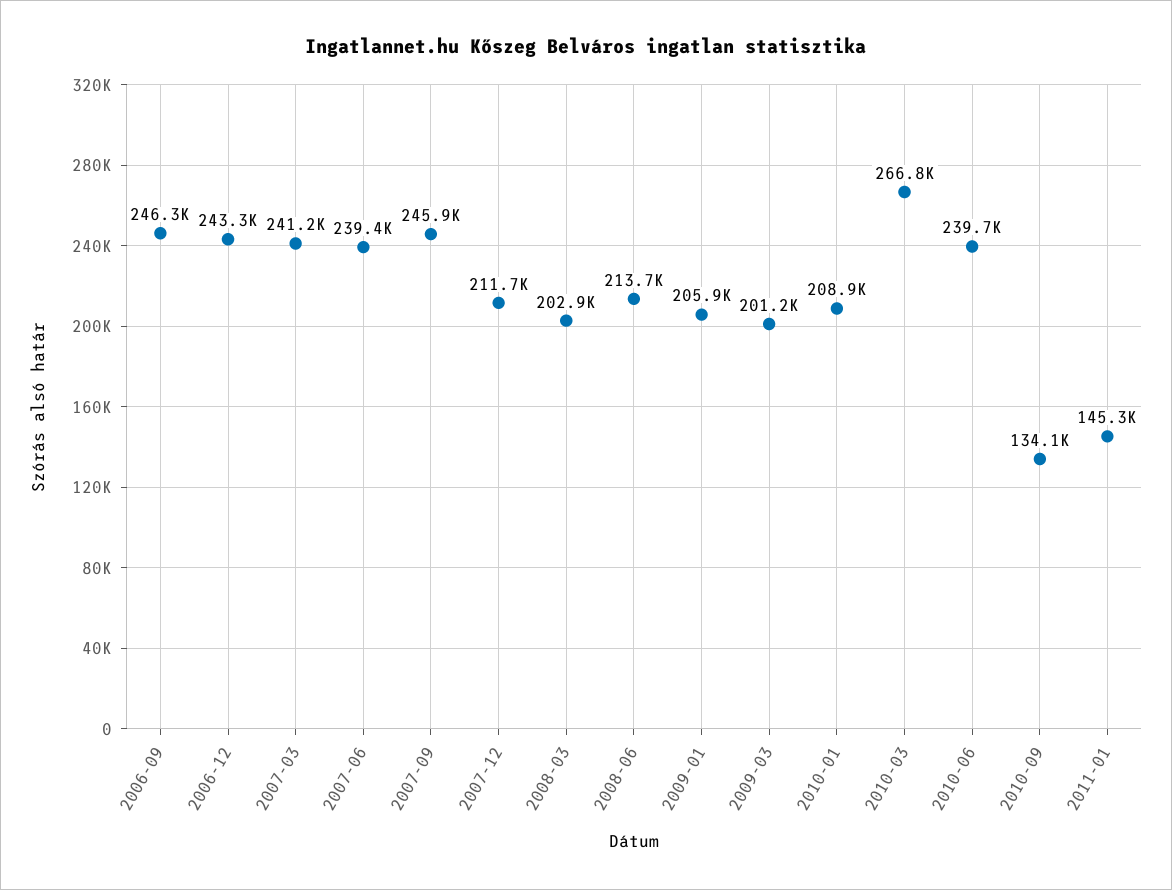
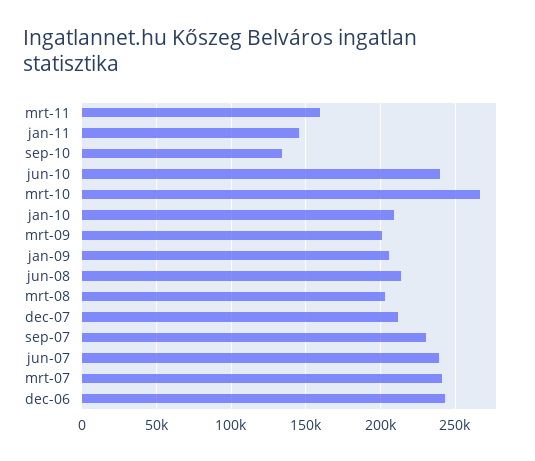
2006-09: 246300 -> none
2007-09: 245900 -> 230000
mrt-11: none -> 160000

